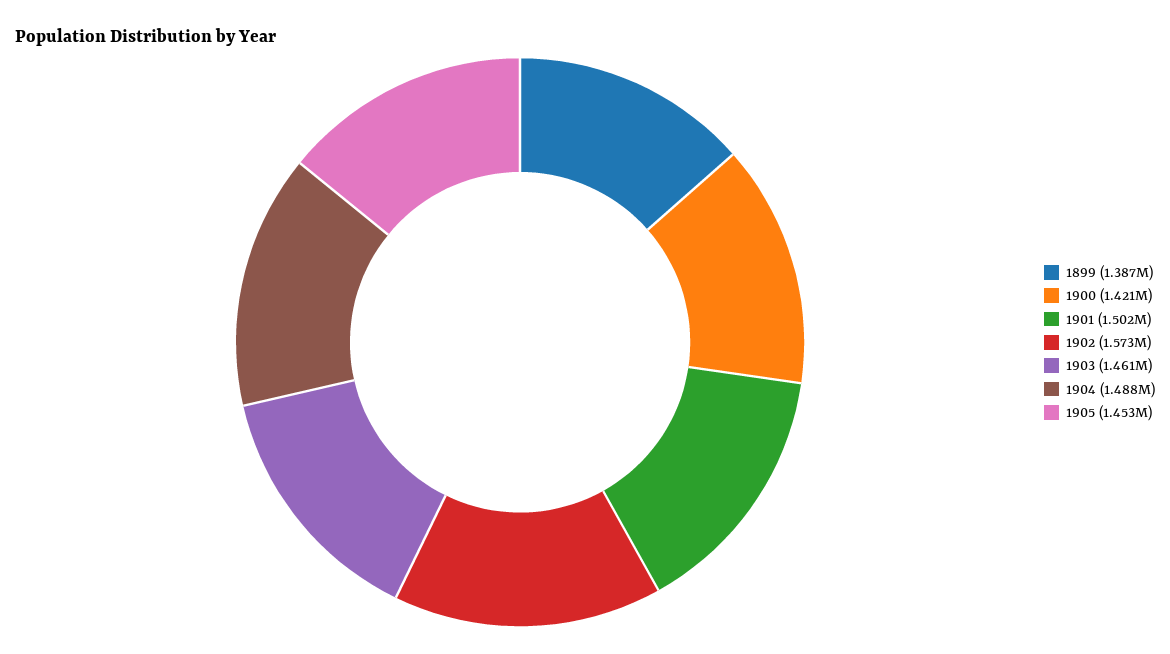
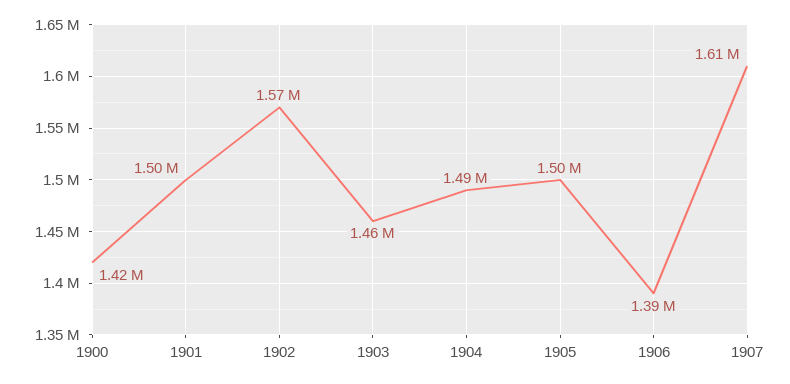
1899: 1387000 -> none
1905: 1453000 -> 1500000
1906: none -> 1390000
1907: none -> 1610000

